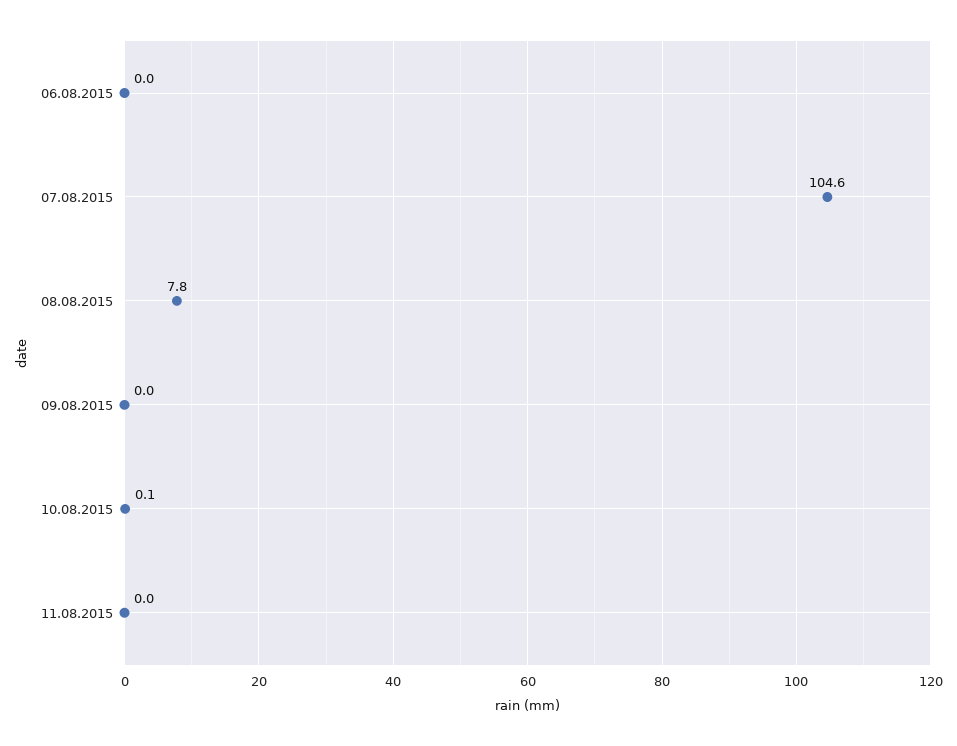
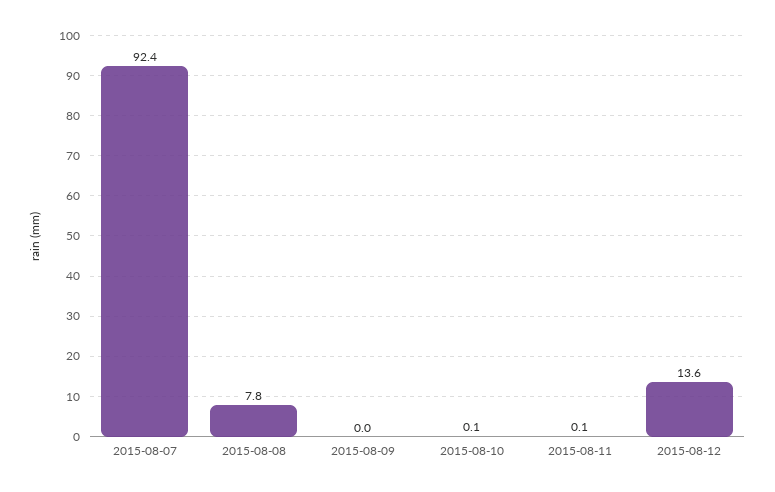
06.08.2015: 0 -> none
07.08.2015: 104.6 -> 92.4
11.08.2015: 0 -> 0.1
2015-08-12: none -> 13.6

